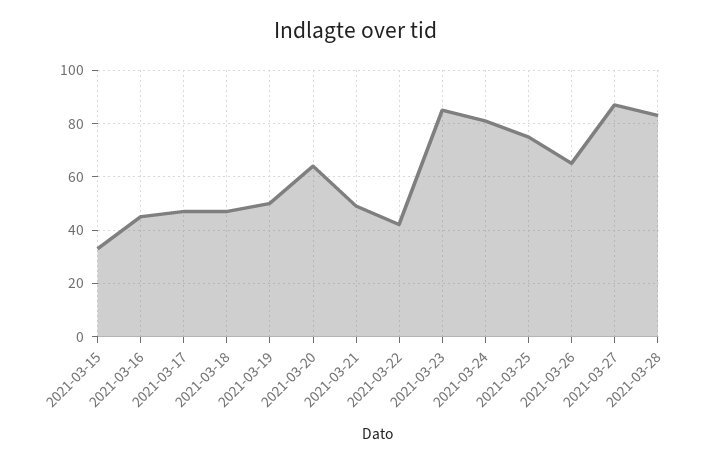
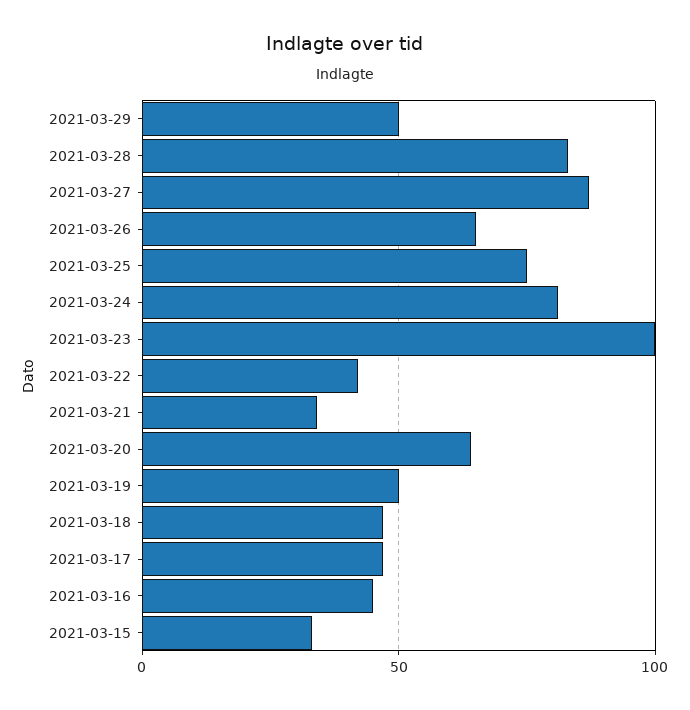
2021-03-21: 50 -> 35
2021-03-23: 85 -> 100
2021-03-29: none -> 50

